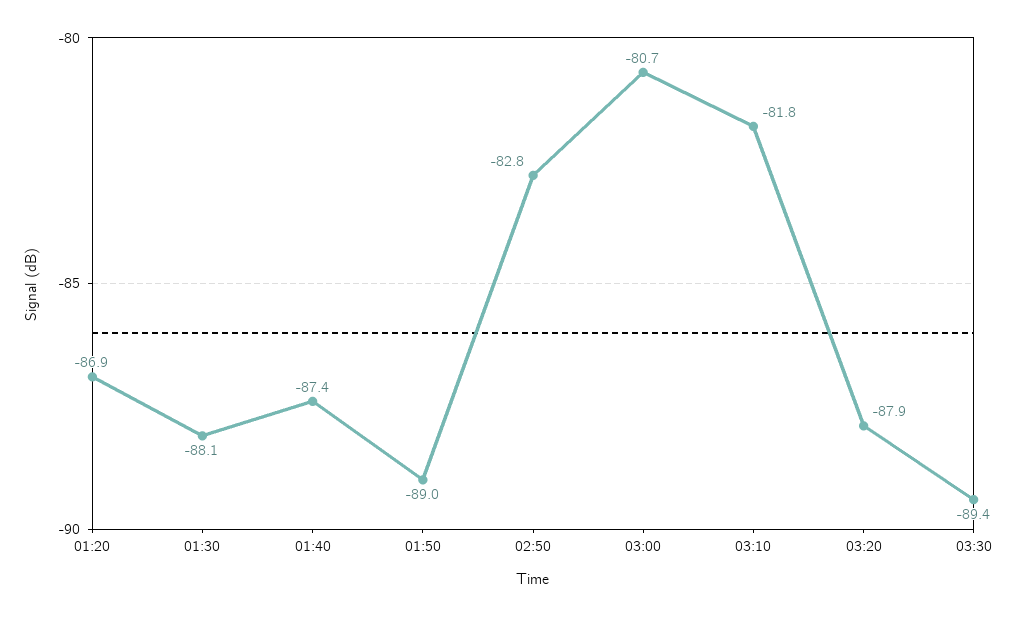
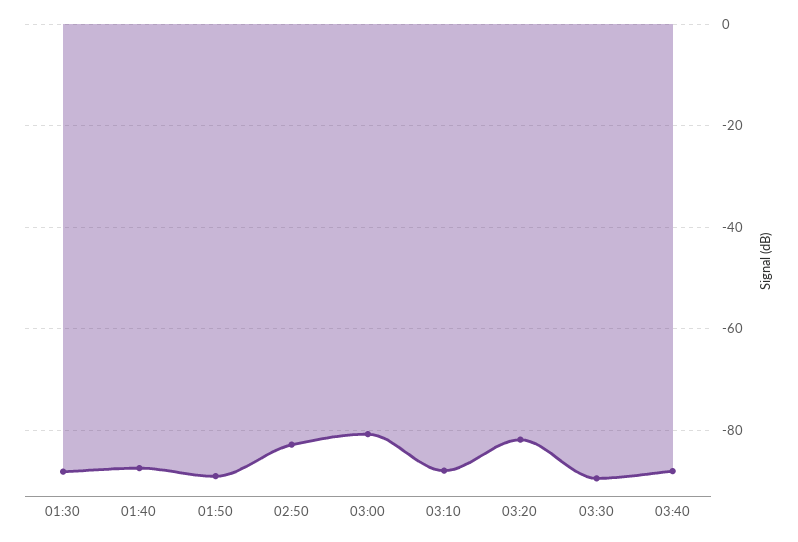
01:20: -86.9 -> none
03:10: -81.8 -> -88
03:20: -87.9 -> -82
03:40: none -> -88

